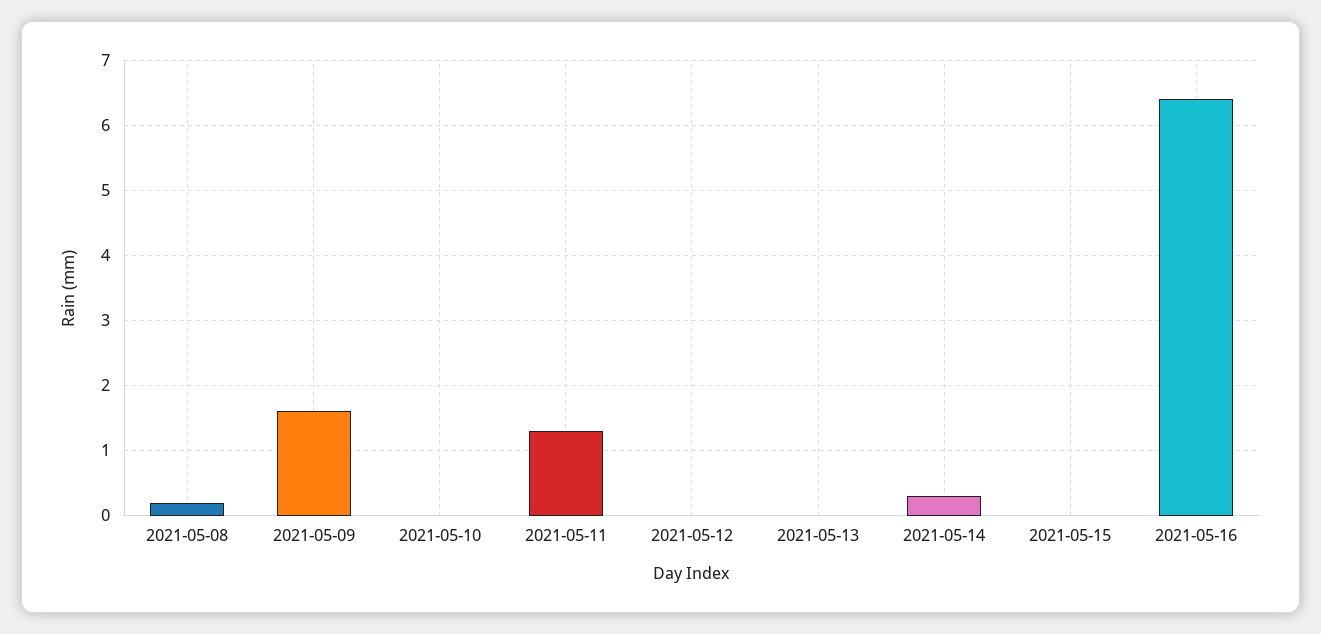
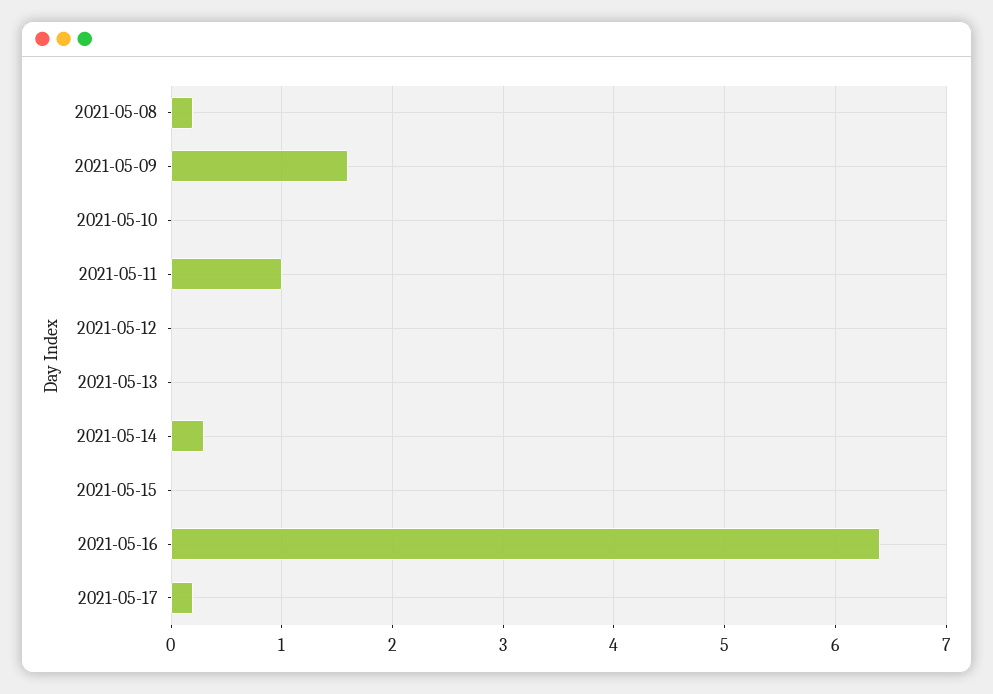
2021-05-11: 1.3 -> 1
2021-05-17: none -> 0.2

